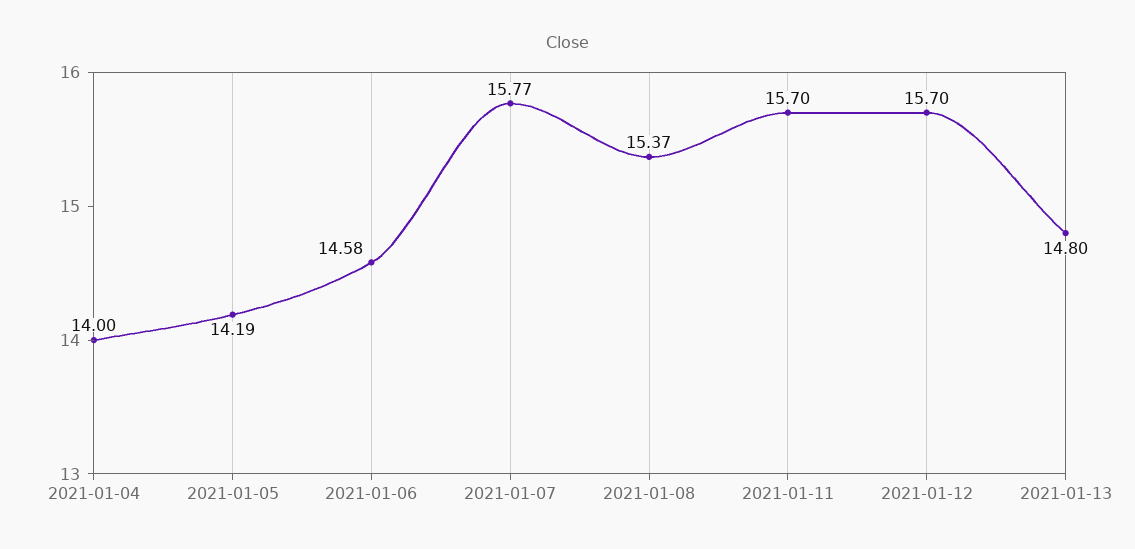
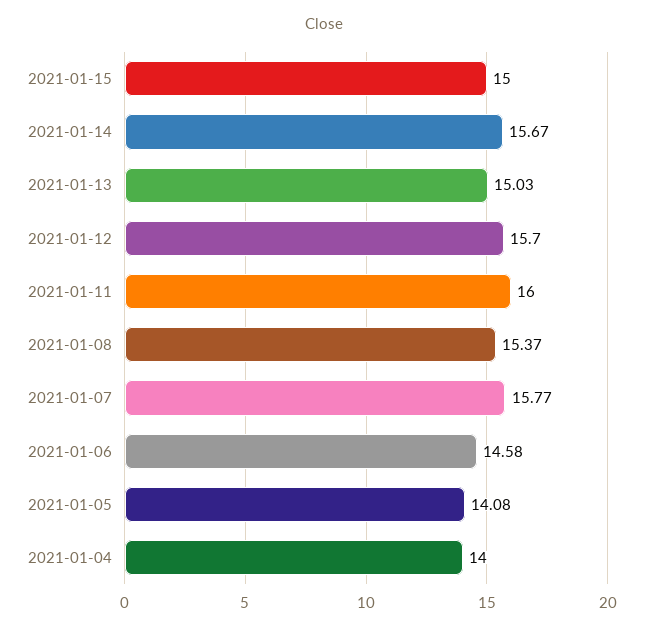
2021-01-05: 14.19 -> 14.08
2021-01-11: 15.7 -> 16
2021-01-13: 14.8 -> 15.03
2021-01-15: none -> 15
2021-01-14: none -> 15.67

